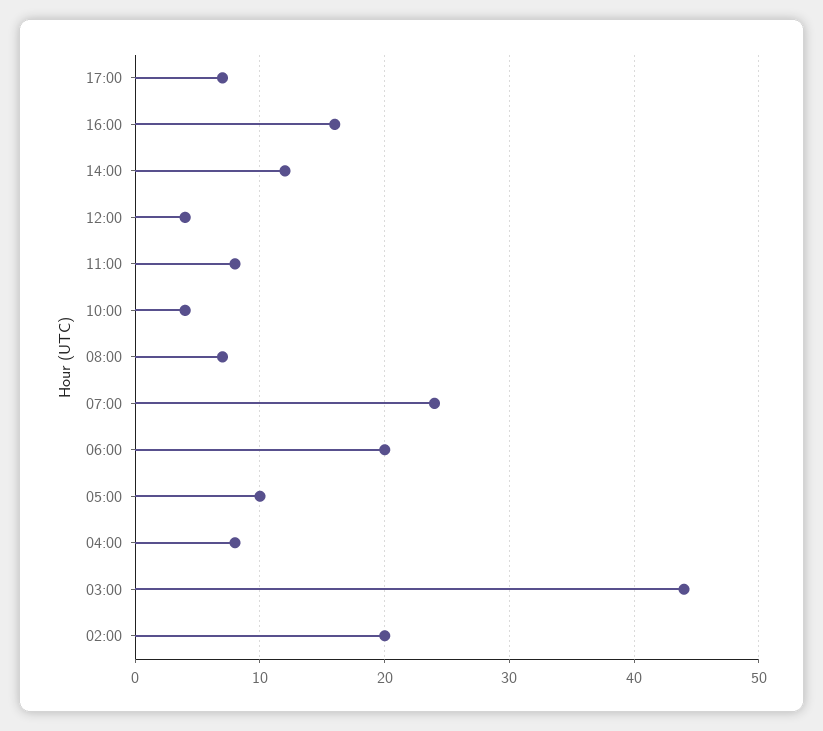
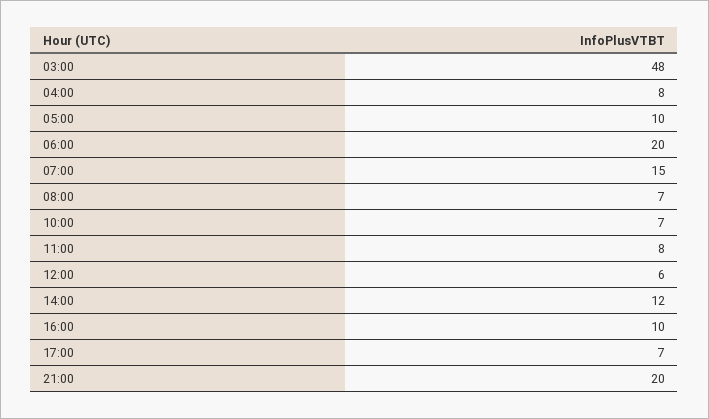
16:00: 16 -> 10
12:00: 4 -> 6
10:00: 4 -> 7
07:00: 24 -> 15
03:00: 44 -> 48
02:00: 20 -> none
21:00: none -> 20

